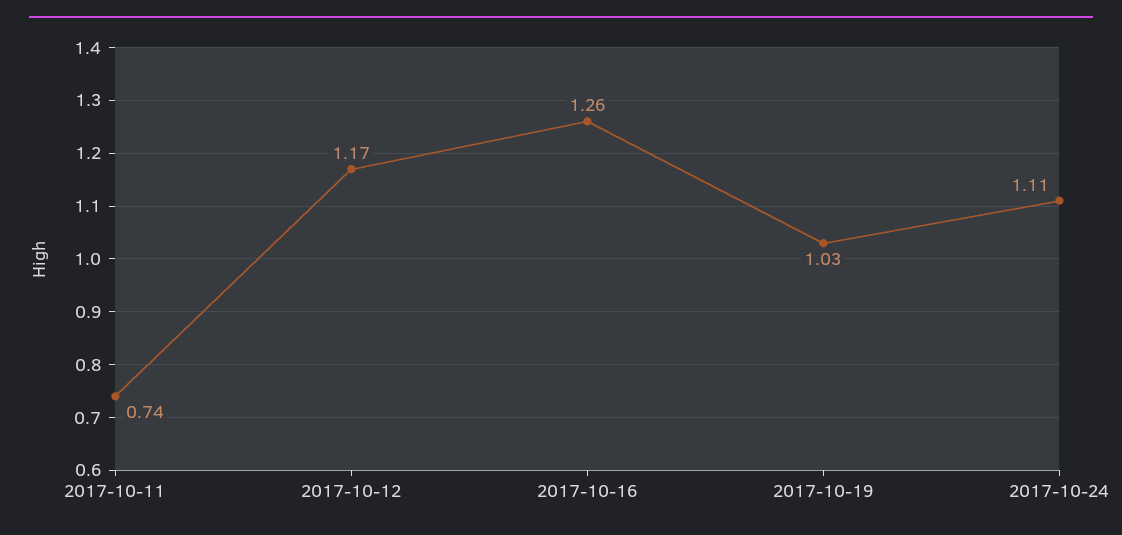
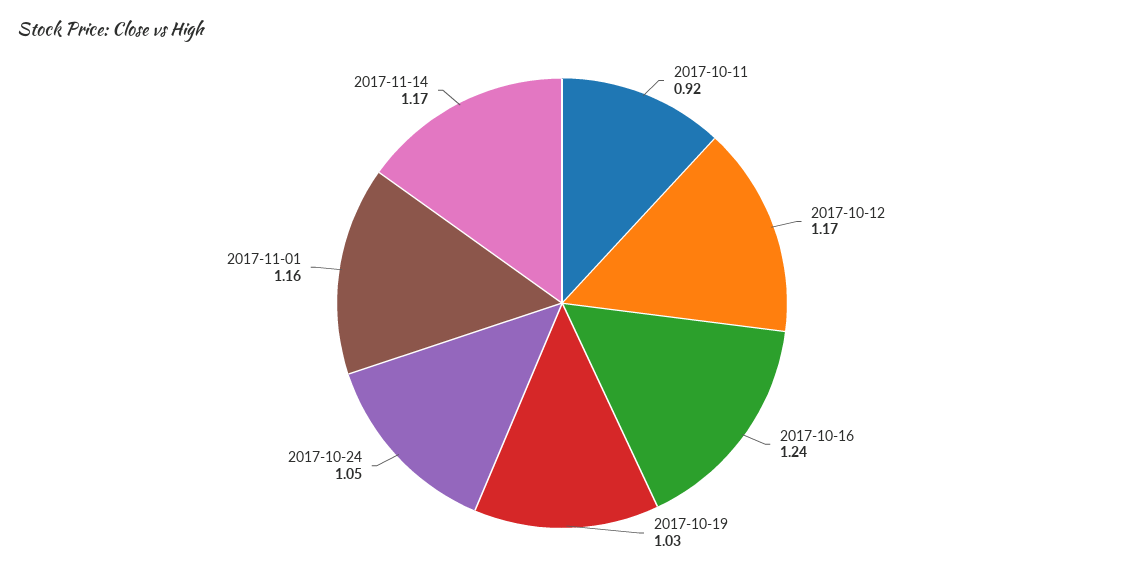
2017-10-11: 0.74 -> 0.92
2017-10-16: 1.26 -> 1.24
2017-10-24: 1.11 -> 1.05
2017-11-01: none -> 1.16
2017-11-14: none -> 1.17

